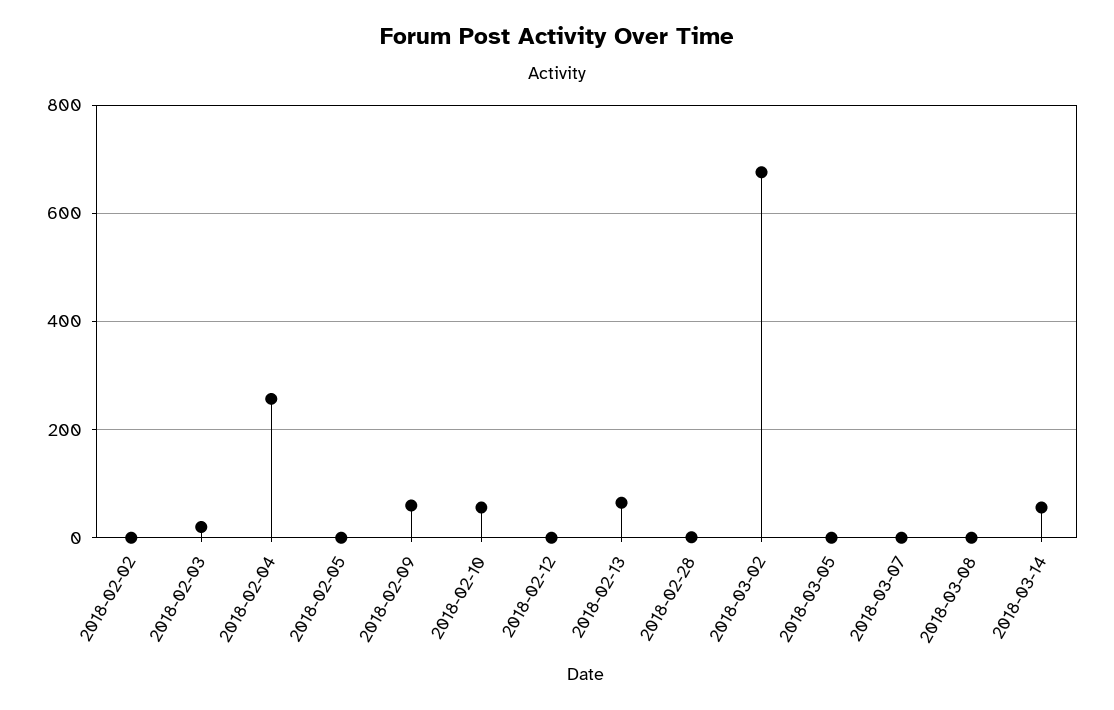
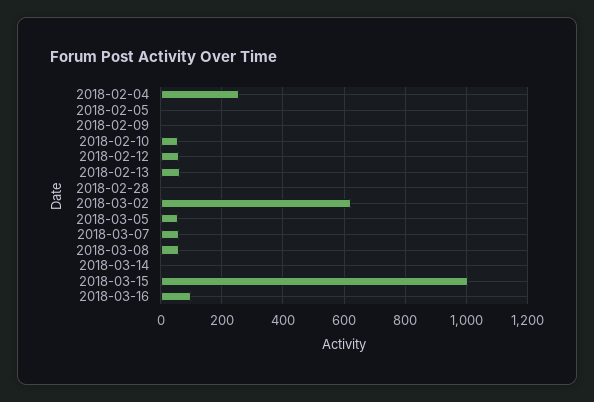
2018-02-02: 0 -> none
2018-02-03: 20 -> none
2018-02-09: 60 -> 0
2018-02-12: 0 -> 60
2018-03-02: 680 -> 620
2018-03-05: 0 -> 60
2018-03-07: 0 -> 60
2018-03-08: 0 -> 60
2018-03-14: 60 -> 0
2018-03-15: none -> 1000
2018-03-16: none -> 100

